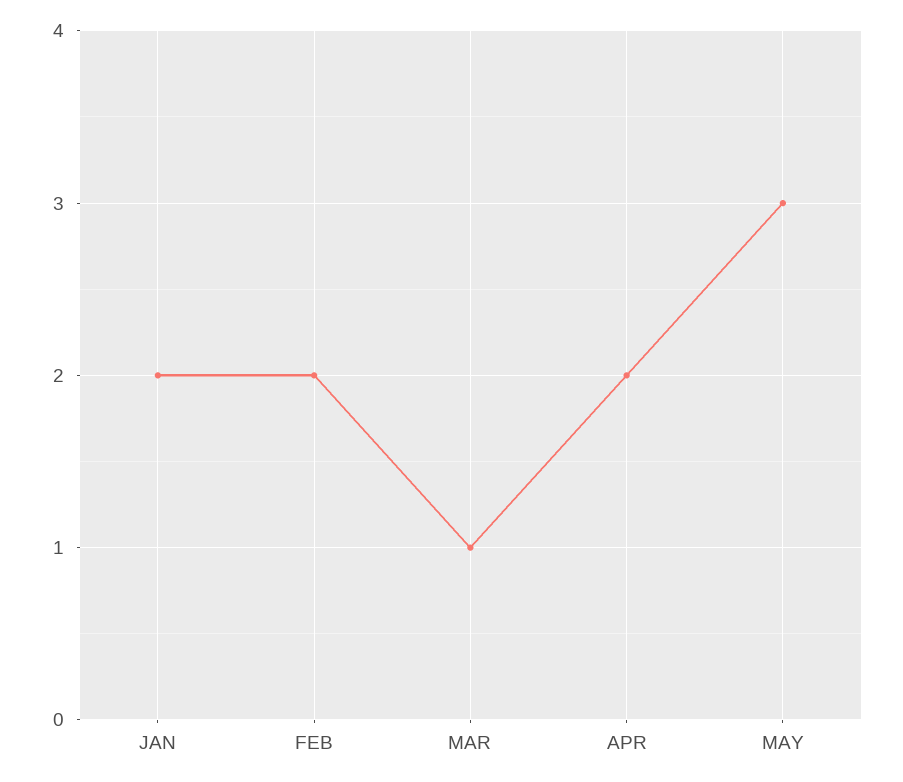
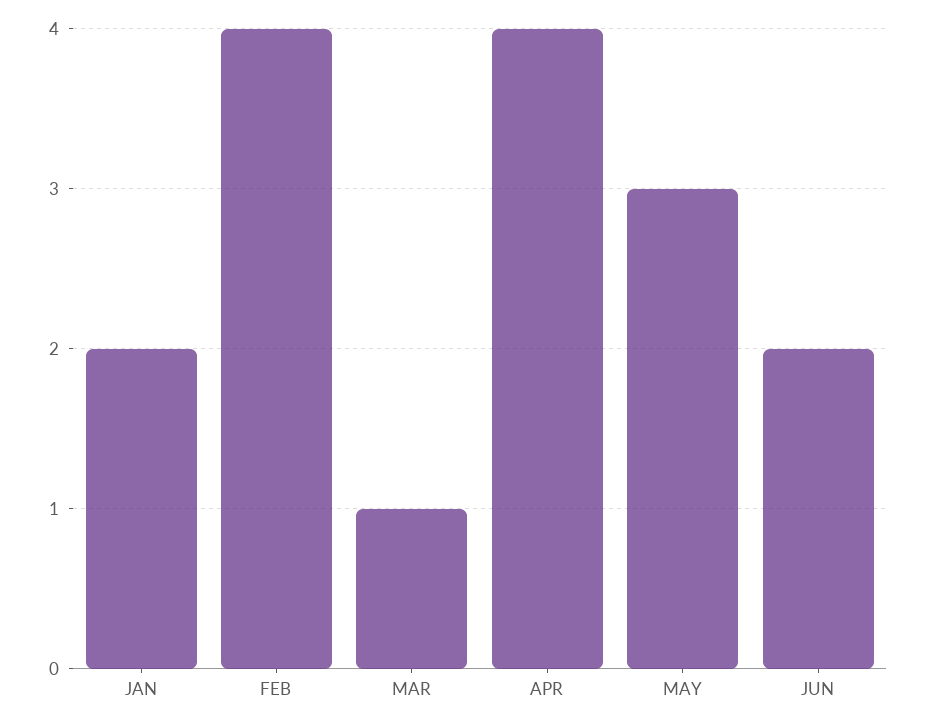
FEB: 2 -> 4
APR: 2 -> 4
JUN: none -> 2

